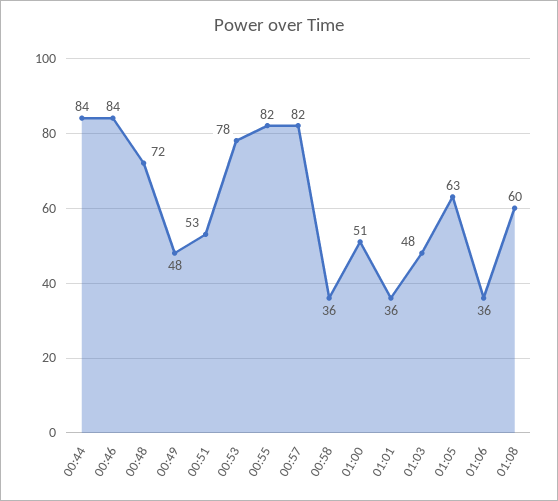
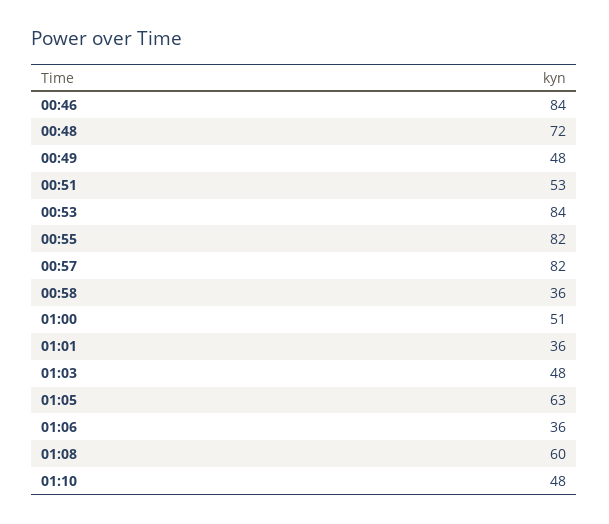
00:44: 84 -> none
00:53: 78 -> 84
01:10: none -> 48

